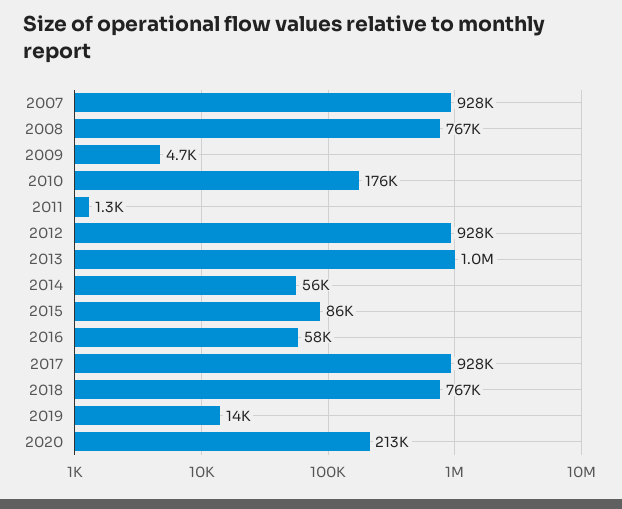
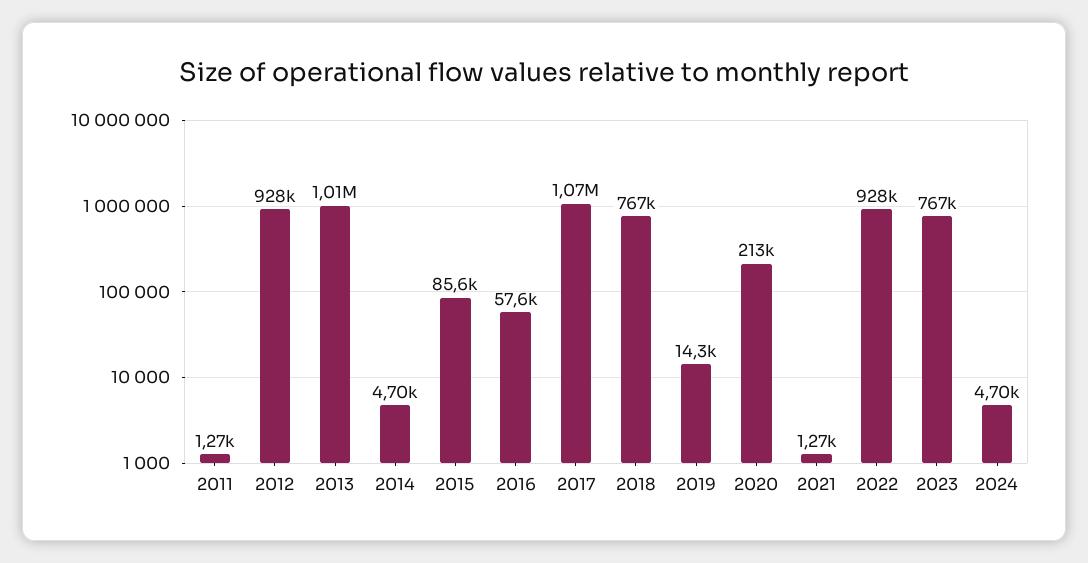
2007: 928000 -> none
2008: 767000 -> none
2009: 4700 -> none
2010: 176000 -> none
2014: 56000 -> 4700
2017: 928000 -> 1070000
2021: none -> 1270
2022: none -> 928000
2023: none -> 767000
2024: none -> 4700

